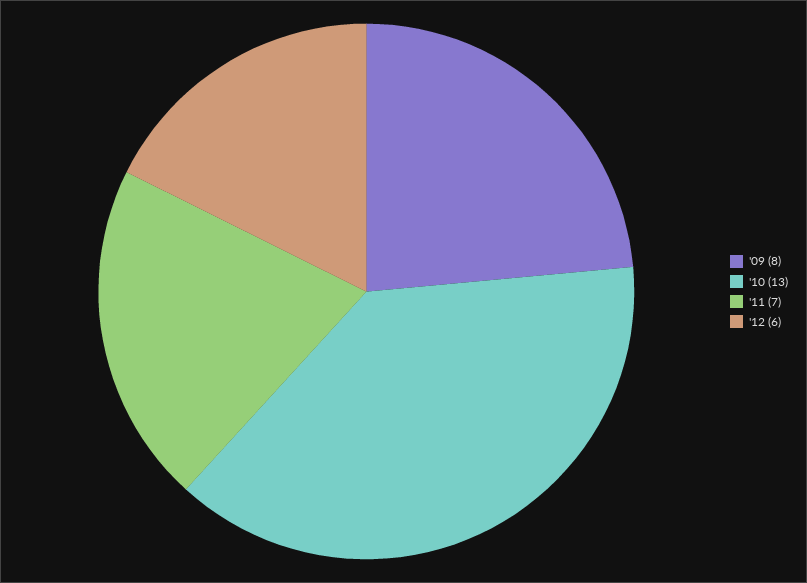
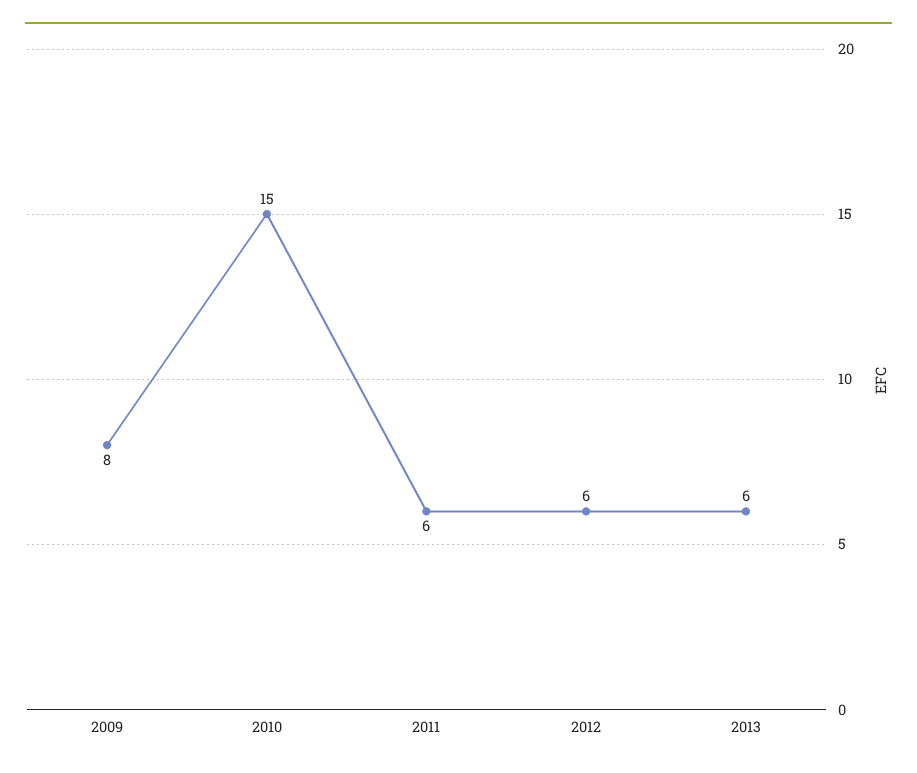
'10: 13 -> 15
'11: 7 -> 6
2013: none -> 6

